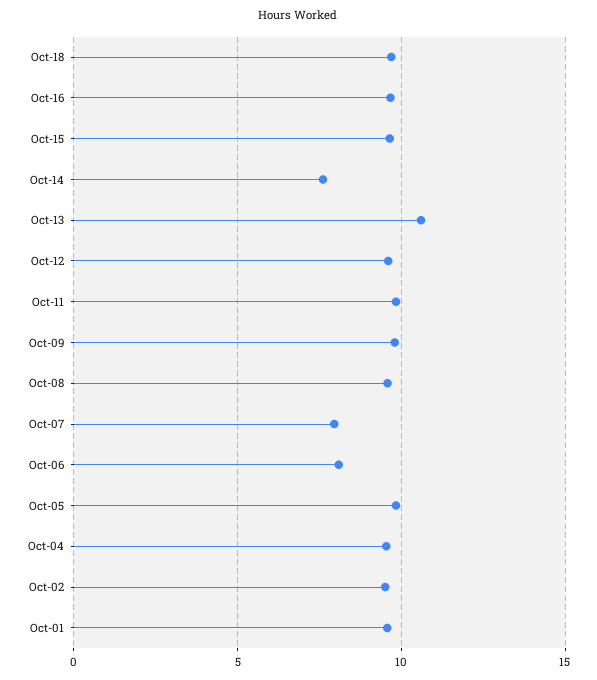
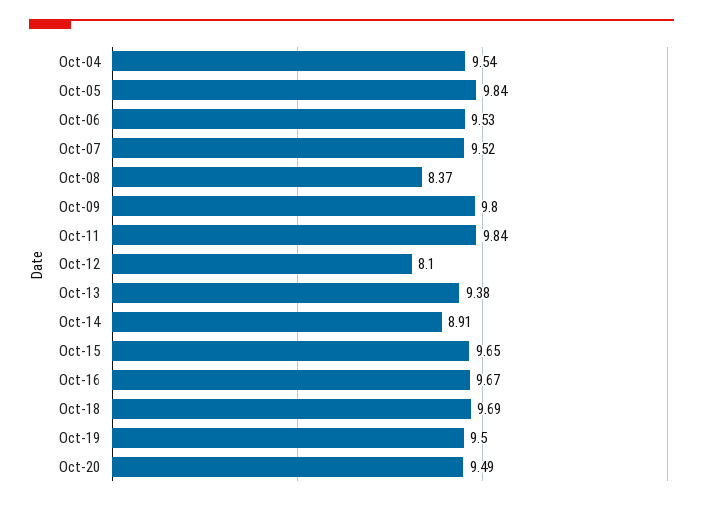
Oct-14: 7.5 -> 8.91
Oct-13: 10.5 -> 9.38
Oct-12: 9.5 -> 8.1
Oct-08: 9.5 -> 8.37
Oct-07: 8 -> 9.52
Oct-06: 8 -> 9.53
Oct-02: 9.5 -> none
Oct-01: 9.5 -> none
Oct-19: none -> 9.5
Oct-20: none -> 9.49

